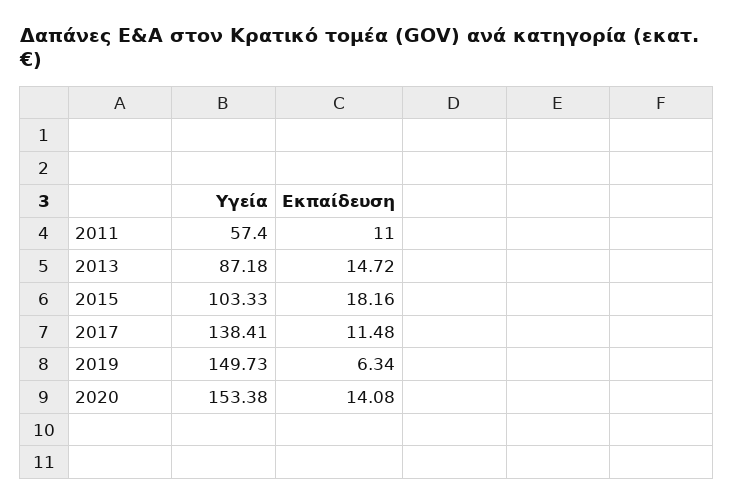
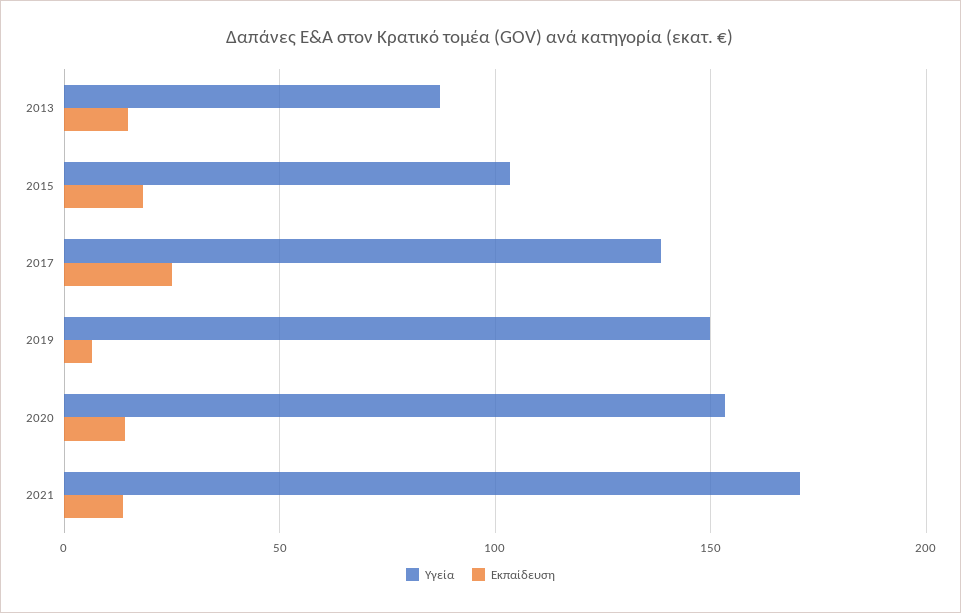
Υγεία, 2011: 57.4 -> none
Εκπαίδευση, 2011: 11 -> none
Εκπαίδευση, 2017: 11.48 -> 25
Υγεία, 2021: none -> 170
Εκπαίδευση, 2021: none -> 15

